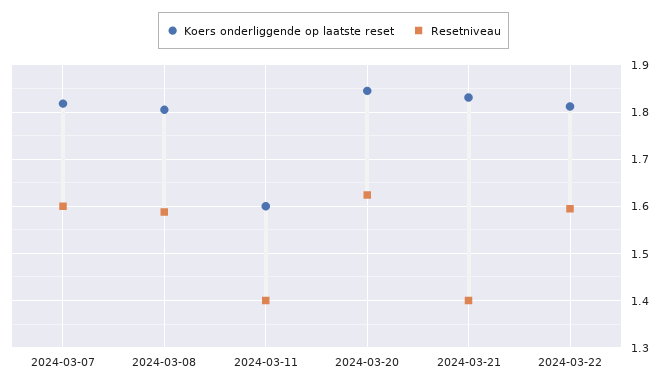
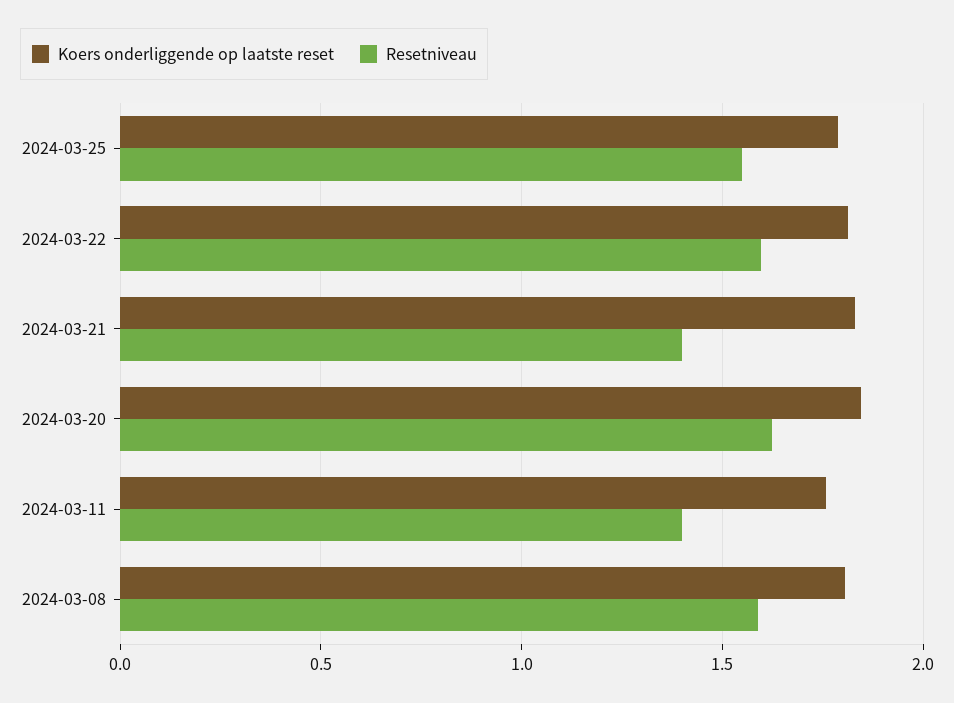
Koers onderliggende op laatste reset, 2024-03-07: 1.82 -> none
Resetniveau, 2024-03-07: 1.6 -> none
Koers onderliggende op laatste reset, 2024-03-11: 1.6 -> 1.75
Koers onderliggende op laatste reset, 2024-03-25: none -> 1.8
Resetniveau, 2024-03-25: none -> 1.55

